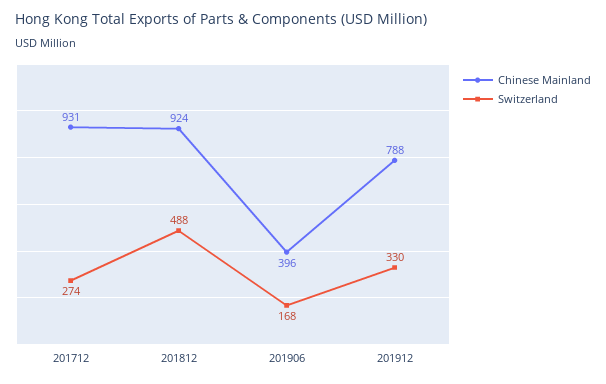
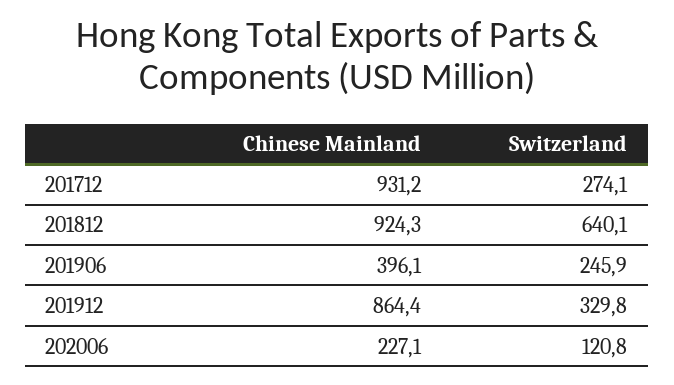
Switzerland, 201812: 488 -> 640.1
Switzerland, 201906: 168 -> 245.9
Chinese Mainland, 201912: 788 -> 864.4
Chinese Mainland, 202006: none -> 227.1
Switzerland, 202006: none -> 120.8

